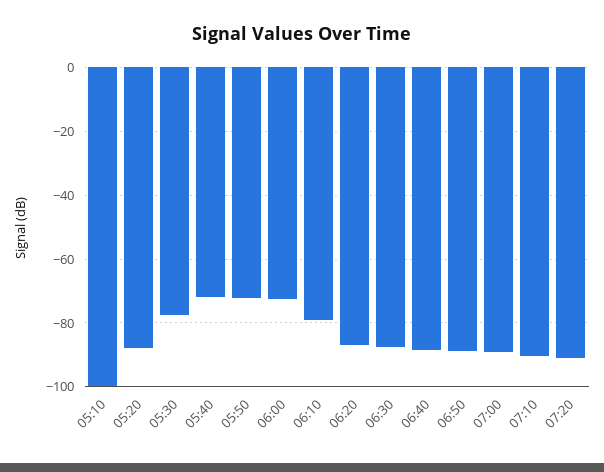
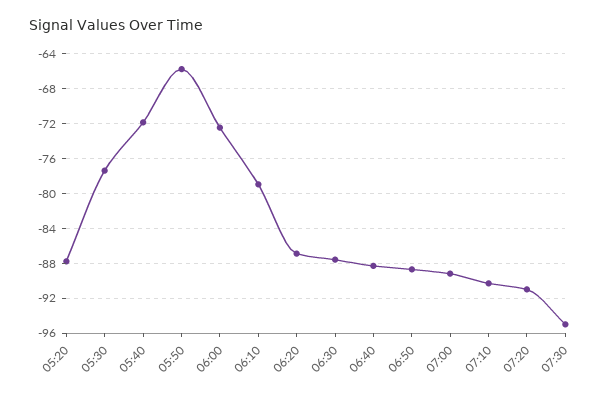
05:10: -100 -> none
05:50: -72 -> -66
07:30: none -> -95

